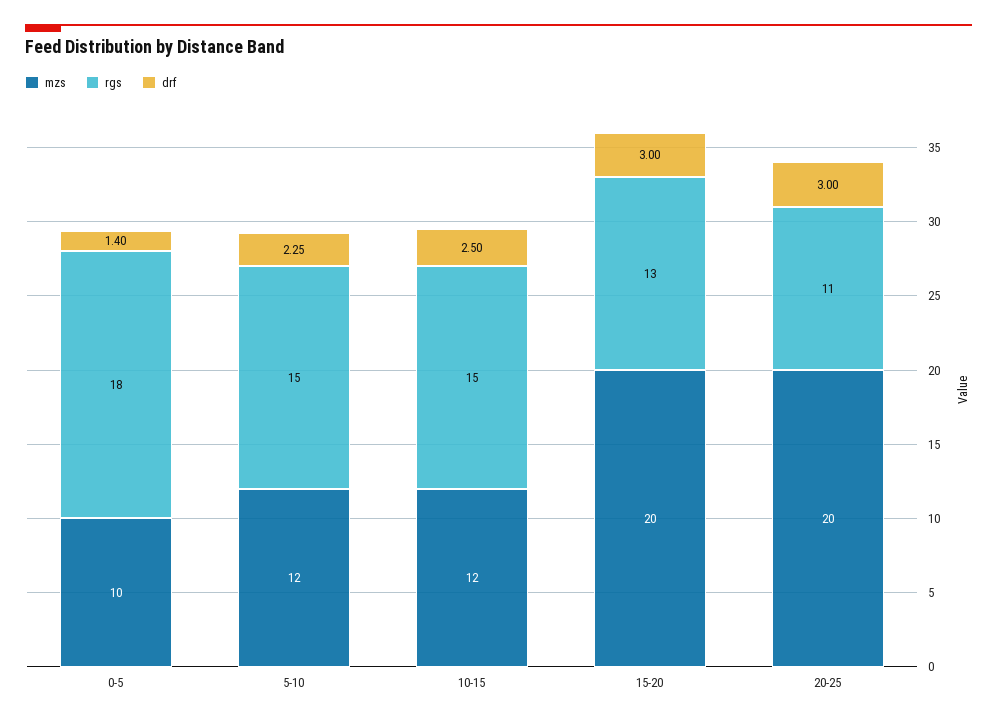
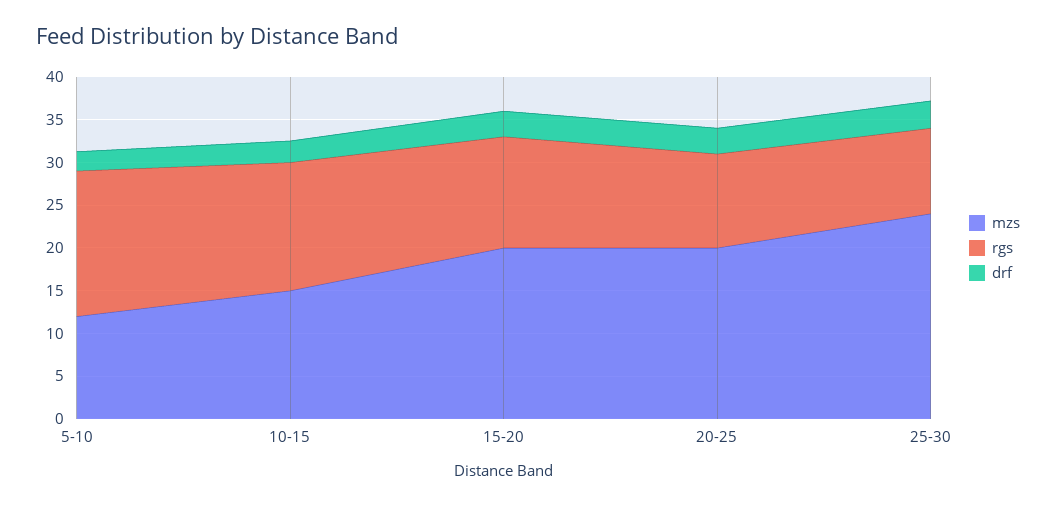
mzs, 0-5: 10 -> none
rgs, 0-5: 18 -> none
drf, 0-5: 1.4 -> none
rgs, 5-10: 15 -> 17
mzs, 10-15: 12 -> 15
mzs, 25-30: none -> 24
rgs, 25-30: none -> 10
drf, 25-30: none -> 3

